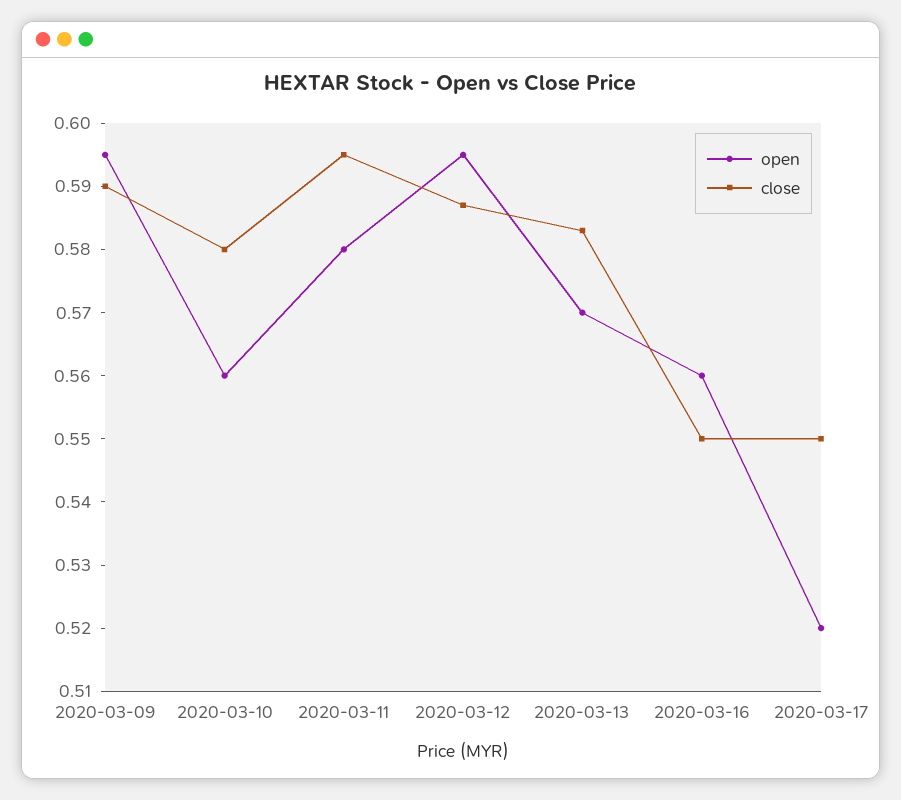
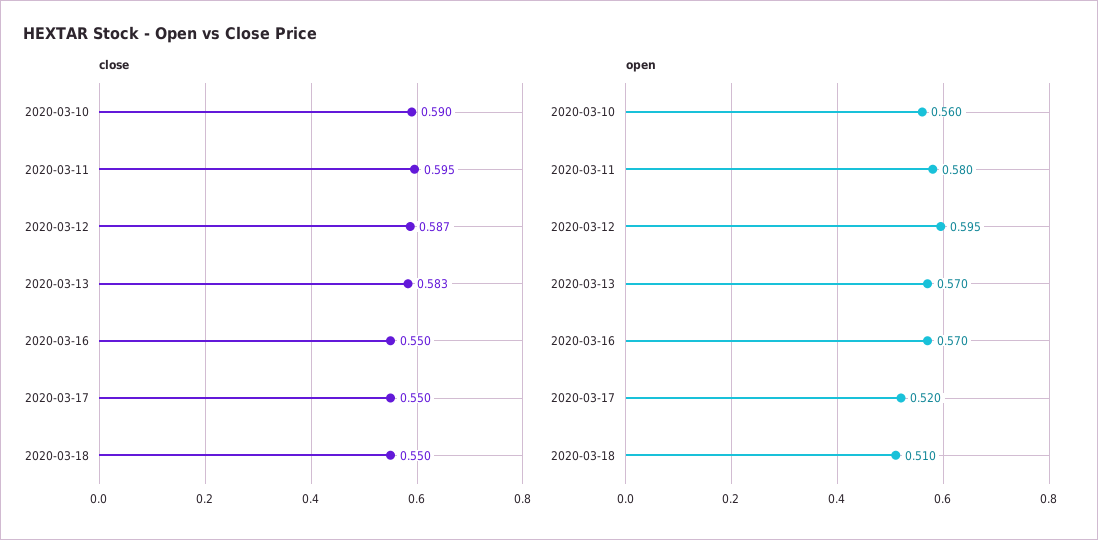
open, 2020-03-09: 0.595 -> none
close, 2020-03-09: 0.59 -> none
close, 2020-03-10: 0.58 -> 0.59
open, 2020-03-16: 0.56 -> 0.57
close, 2020-03-18: none -> 0.55
open, 2020-03-18: none -> 0.51

